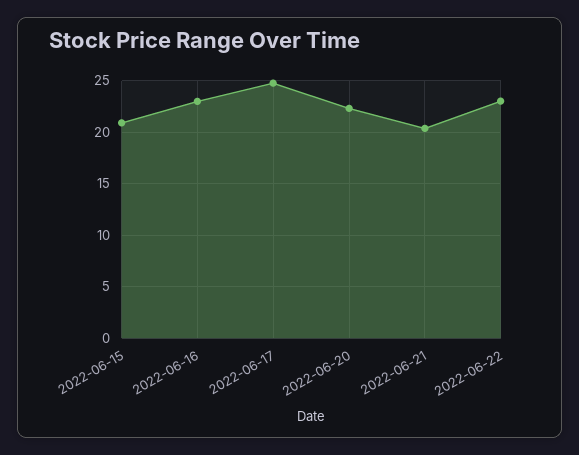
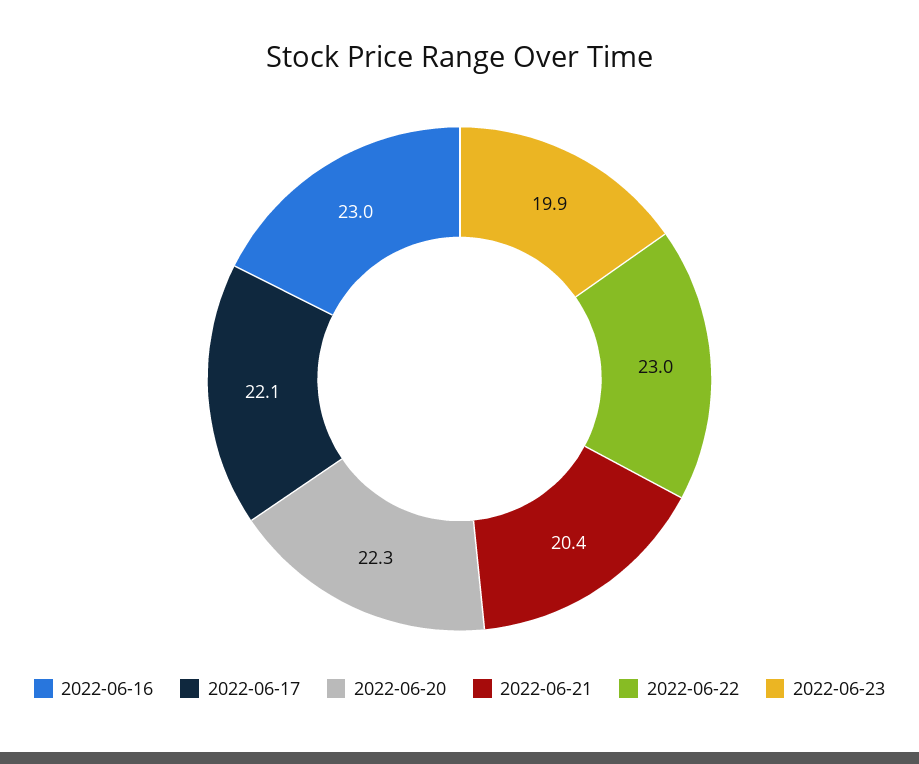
2022-06-15: 21 -> none
2022-06-17: 25 -> 22.1
2022-06-23: none -> 19.9

